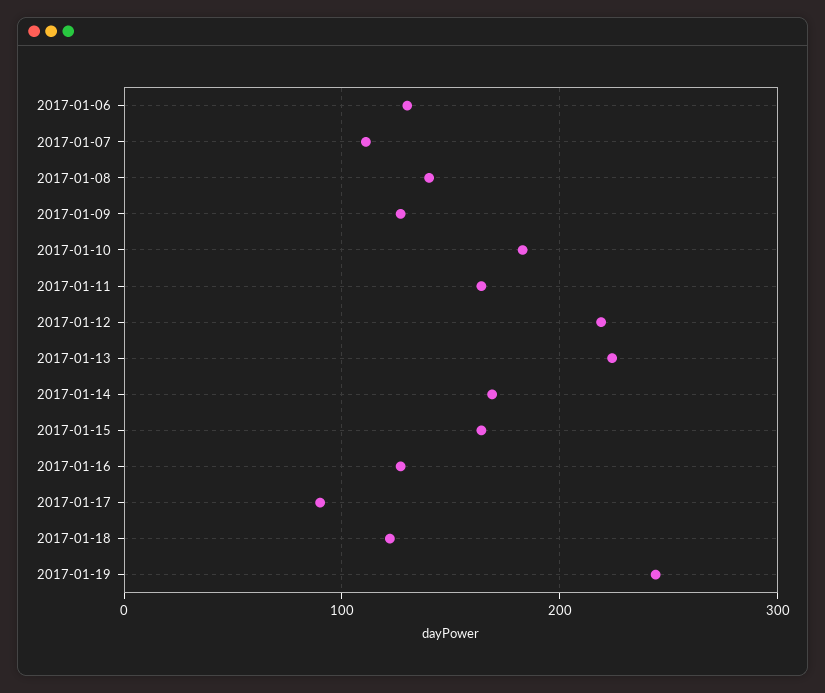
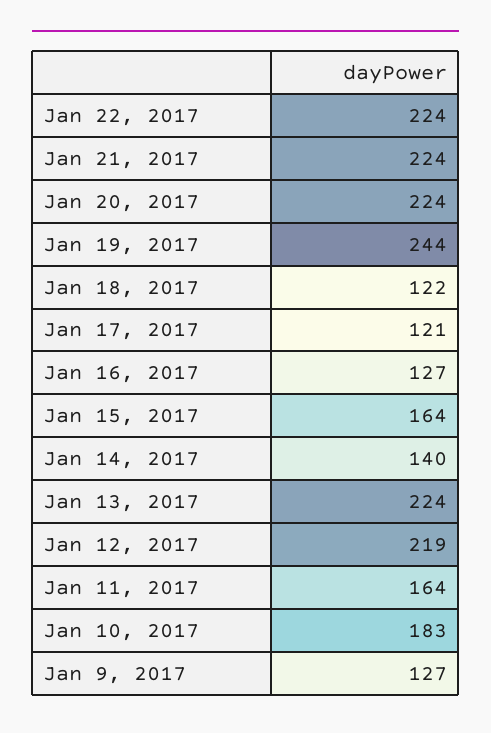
2017-01-06: 130 -> none
2017-01-07: 110 -> none
2017-01-08: 140 -> none
2017-01-14: 170 -> 140
2017-01-17: 90 -> 121
Jan 22, 2017: none -> 224
Jan 21, 2017: none -> 224
Jan 20, 2017: none -> 224

